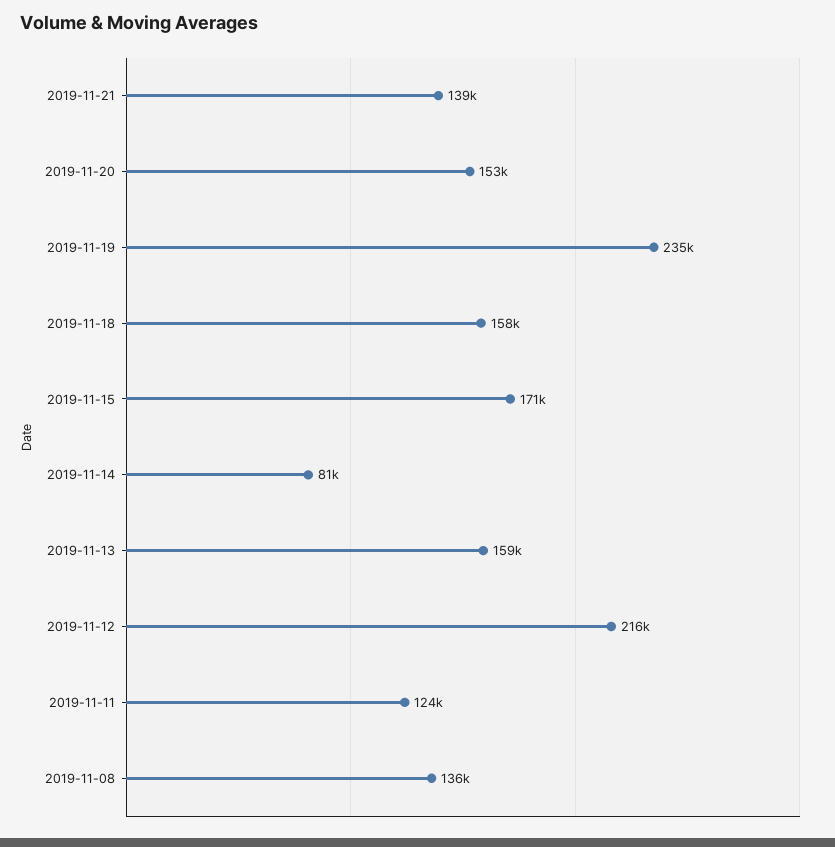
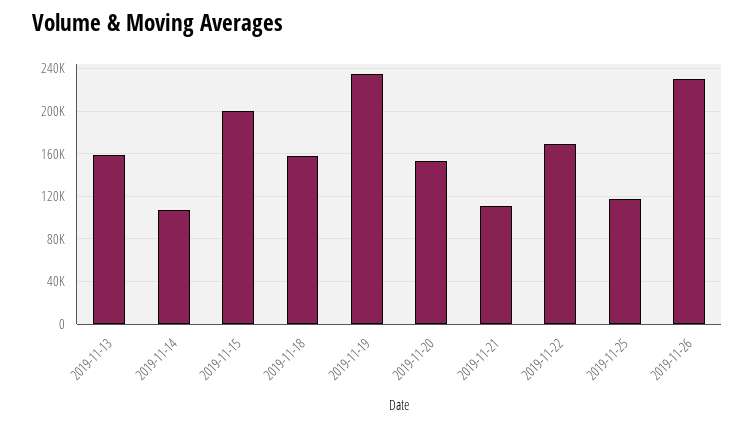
2019-11-21: 139000 -> 110000
2019-11-15: 171000 -> 200000
2019-11-14: 81000 -> 110000
2019-11-12: 216000 -> none
2019-11-11: 124000 -> none
2019-11-08: 136000 -> none
2019-11-22: none -> 170000
2019-11-25: none -> 120000
2019-11-26: none -> 230000

